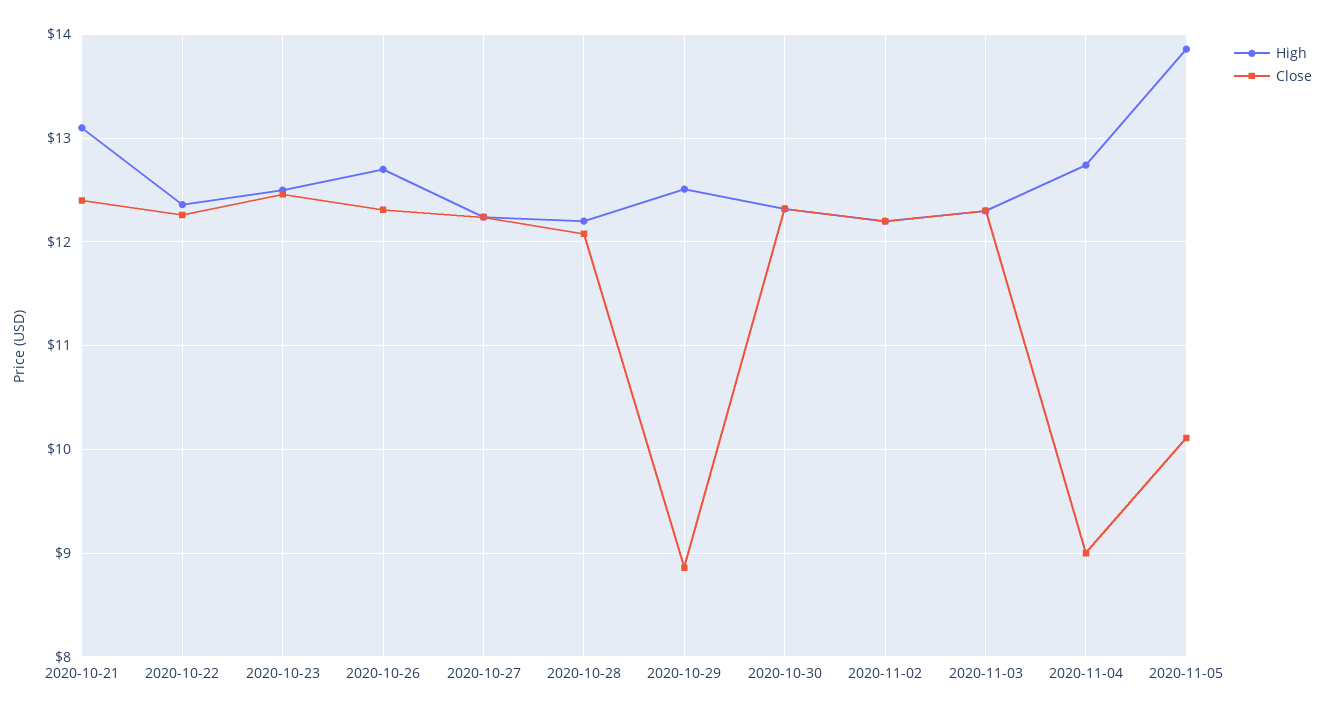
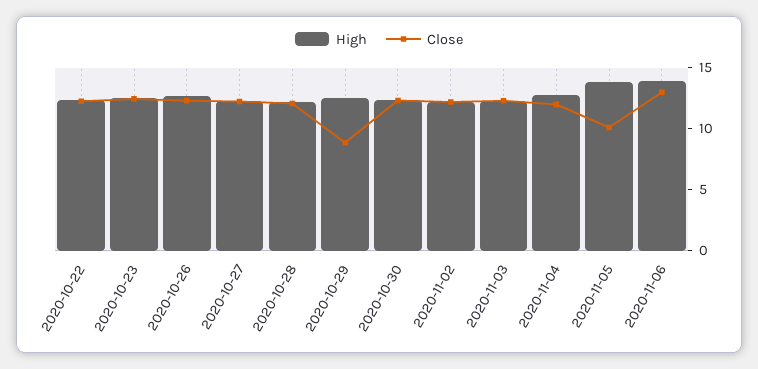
High, 2020-10-21: 13.1 -> none
Close, 2020-10-21: 12.4 -> none
Close, 2020-11-04: 9 -> 12
High, 2020-11-06: none -> 14
Close, 2020-11-06: none -> 13

